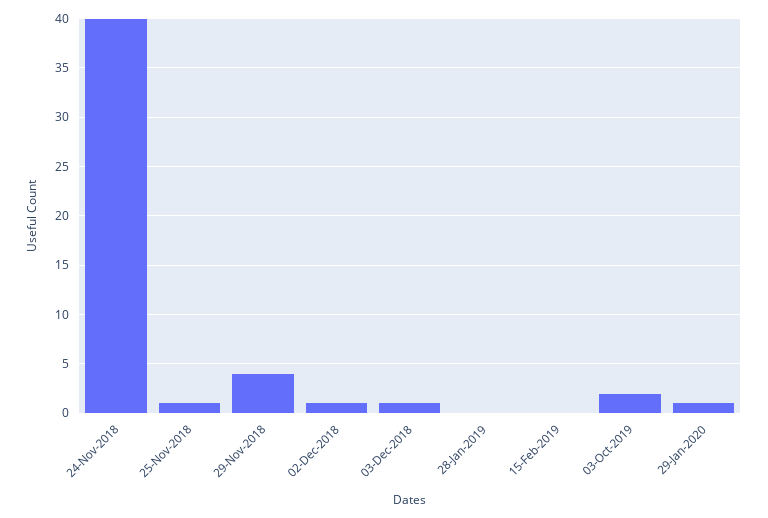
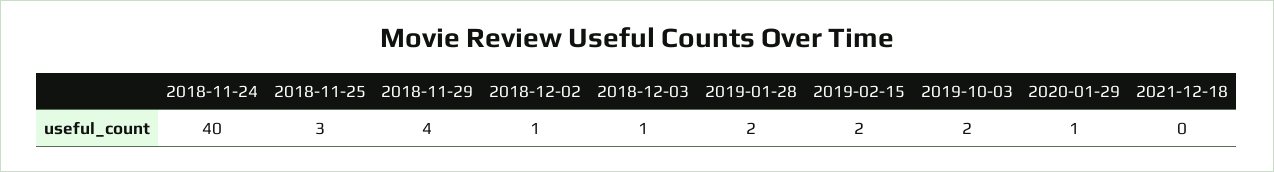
25-Nov-2018: 1 -> 3
28-Jan-2019: 0 -> 2
15-Feb-2019: 0 -> 2
2021-12-18: none -> 0

